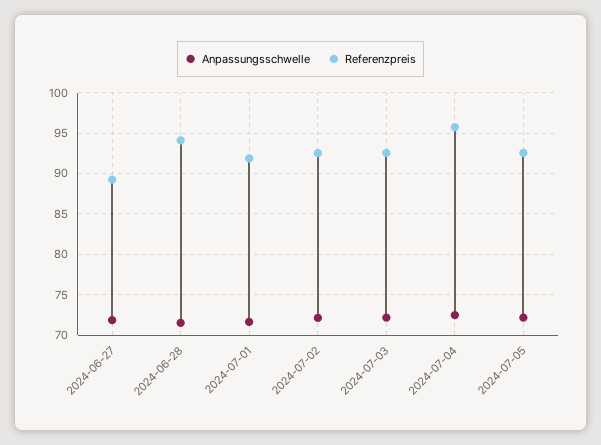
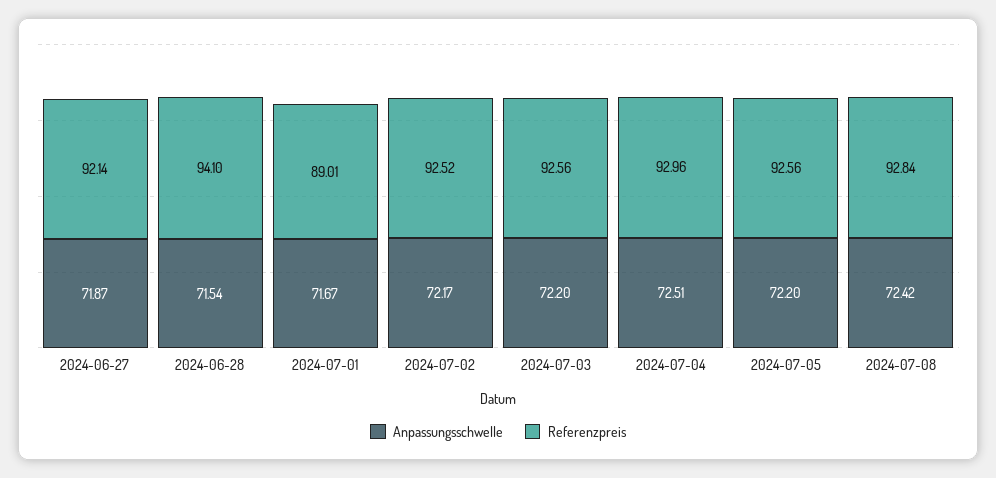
Referenzpreis, 2024-06-27: 89 -> 92.14
Referenzpreis, 2024-07-01: 92 -> 89.01
Referenzpreis, 2024-07-04: 96 -> 92.96
Anpassungsschwelle, 2024-07-08: none -> 72.42
Referenzpreis, 2024-07-08: none -> 92.84

